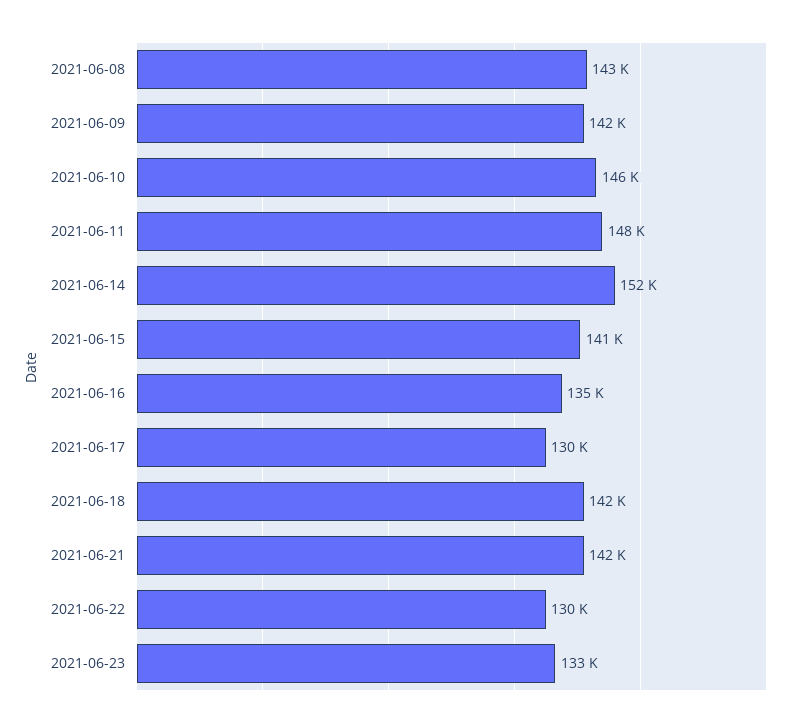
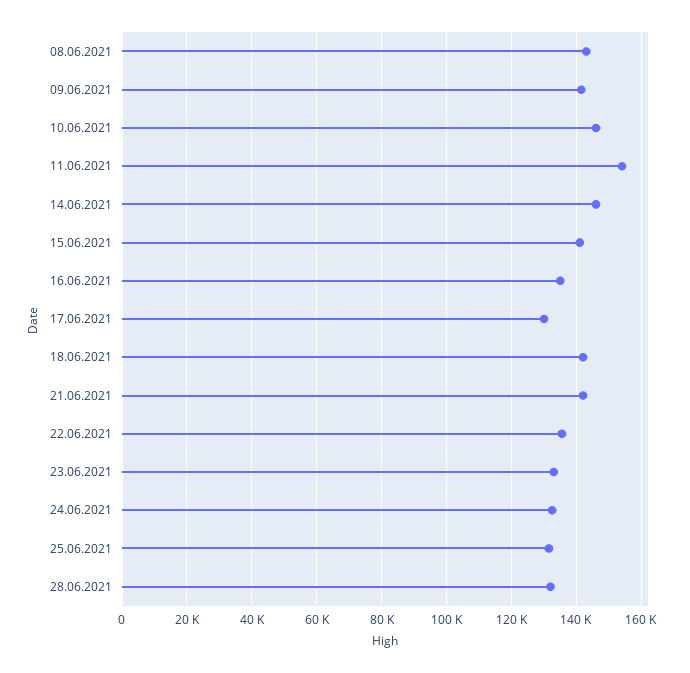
2021-06-11: 148000 -> 154000
2021-06-14: 152000 -> 146000
2021-06-22: 130000 -> 136000
24.06.2021: none -> 132000
25.06.2021: none -> 132000
28.06.2021: none -> 132000

